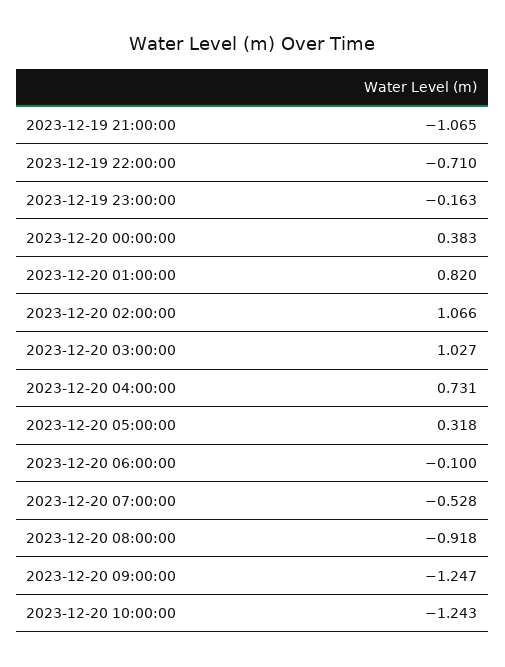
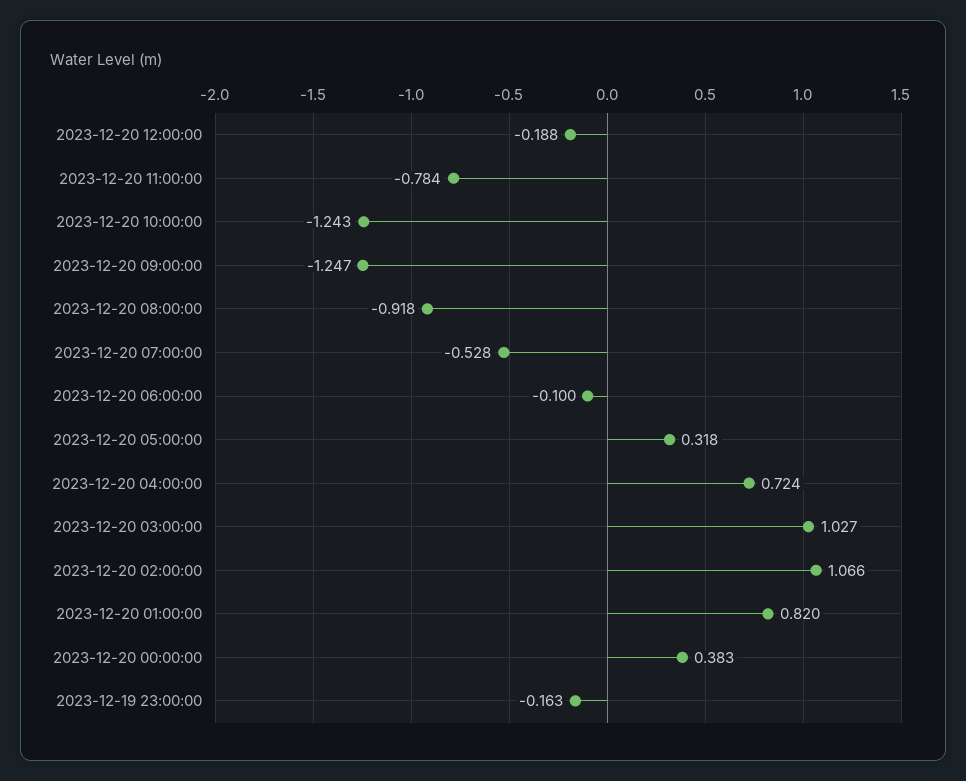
2023-12-19 21:00:00: -1.065 -> none
2023-12-19 22:00:00: -0.71 -> none
2023-12-20 04:00:00: 0.731 -> 0.724
2023-12-20 12:00:00: none -> -0.188
2023-12-20 11:00:00: none -> -0.784

